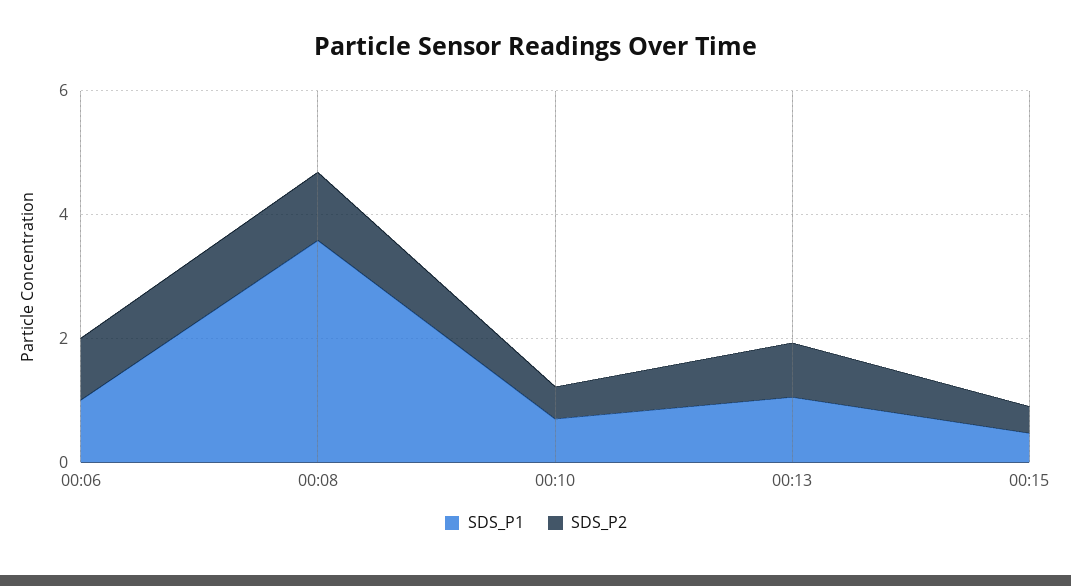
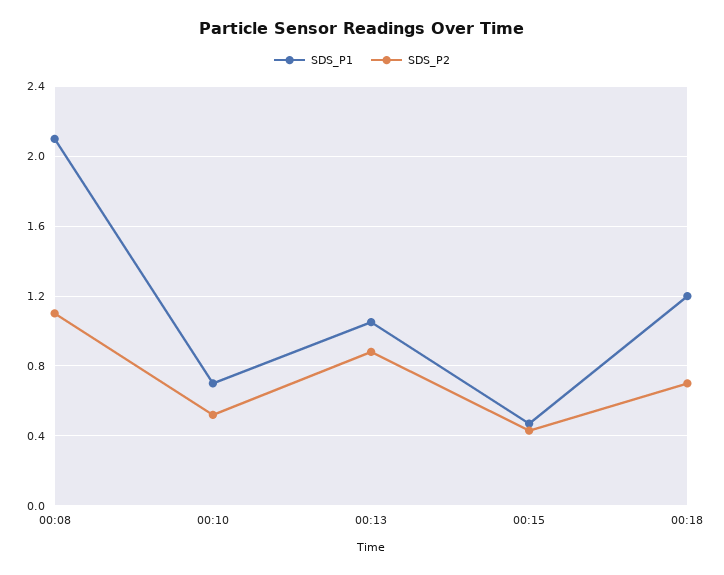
SDS_P1, 00:06: 1 -> none
SDS_P2, 00:06: 1 -> none
SDS_P1, 00:08: 3.5 -> 2.1
SDS_P1, 00:18: none -> 1.2
SDS_P2, 00:18: none -> 0.7

